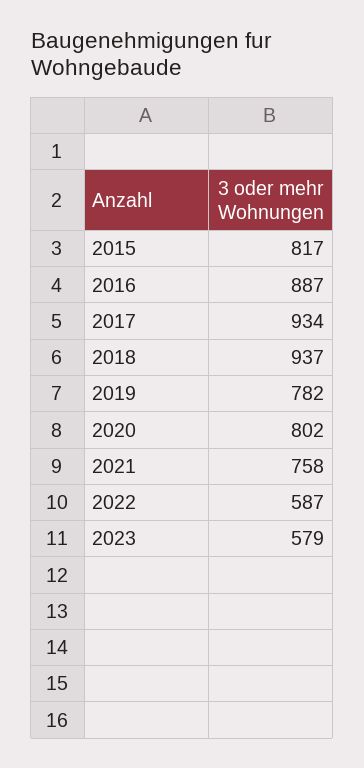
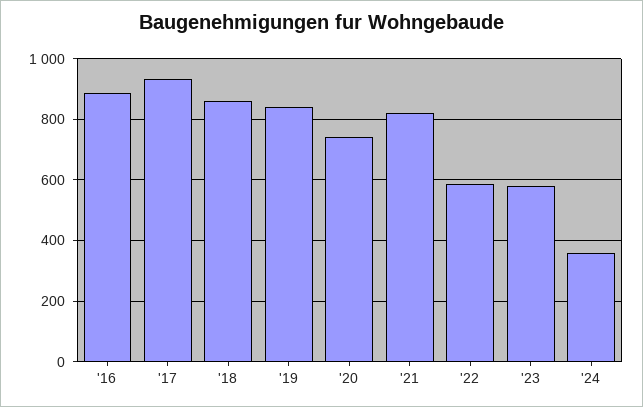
2015: 817 -> none
2018: 937 -> 860
2019: 782 -> 840
2020: 802 -> 740
2021: 758 -> 820
'24: none -> 360

